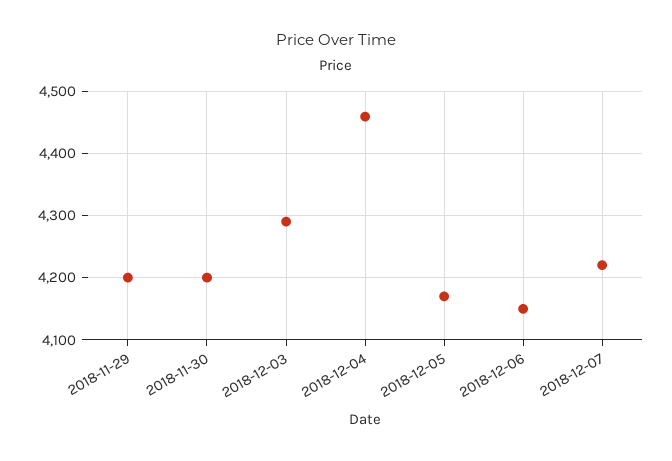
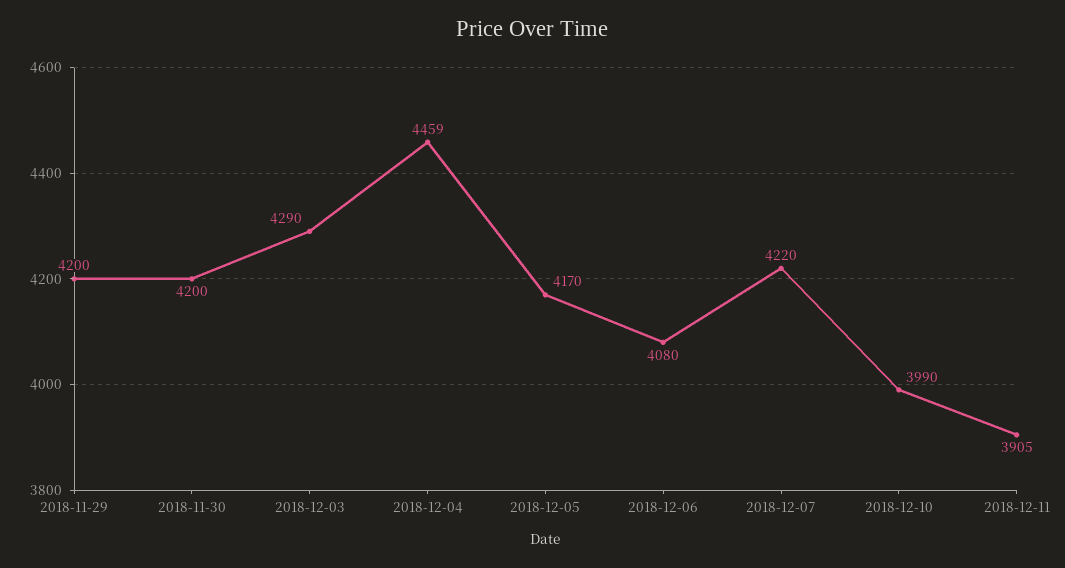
2018-12-06: 4150 -> 4080
2018-12-10: none -> 3990
2018-12-11: none -> 3905

